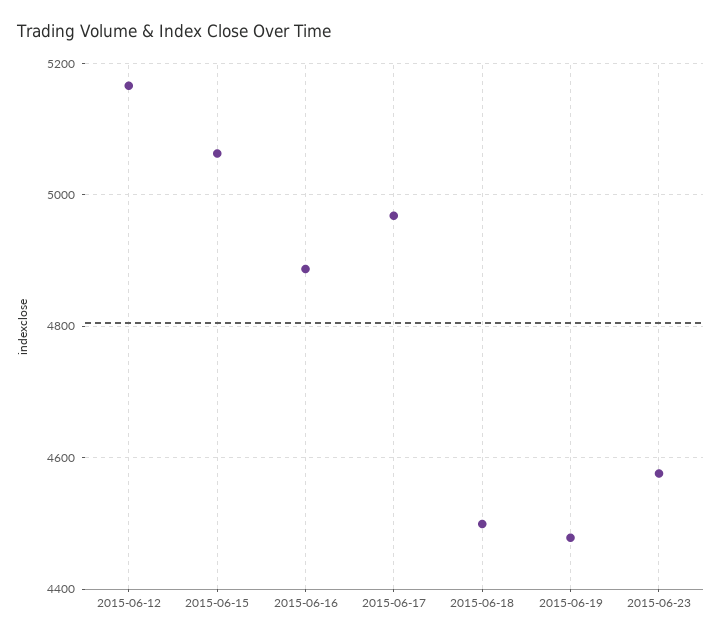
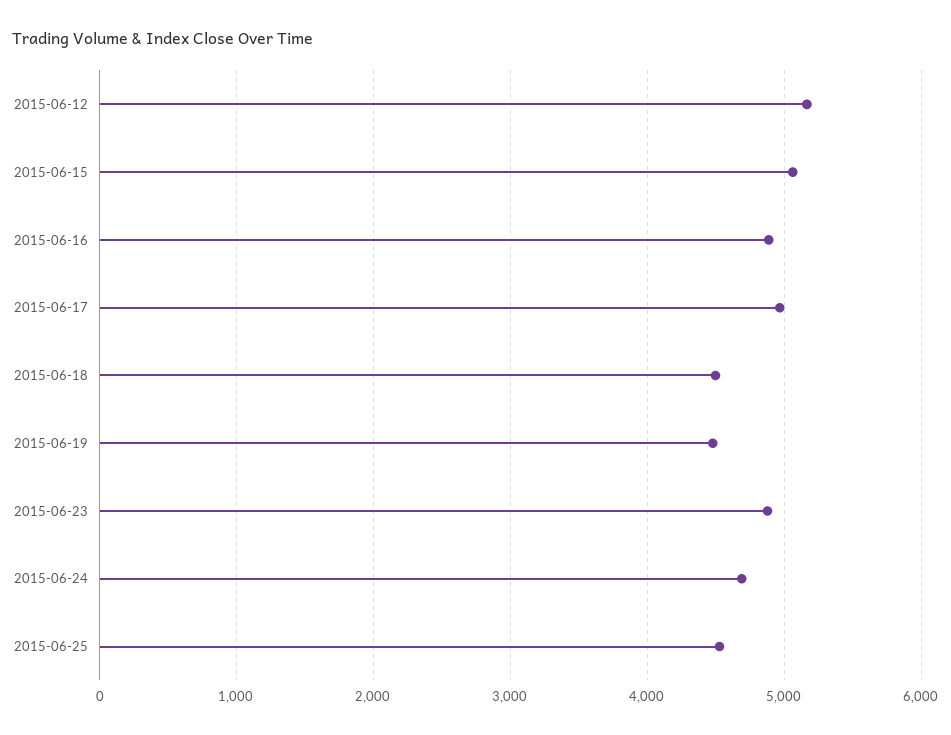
2015-06-23: 4580 -> 4900
2015-06-24: none -> 4700
2015-06-25: none -> 4500

